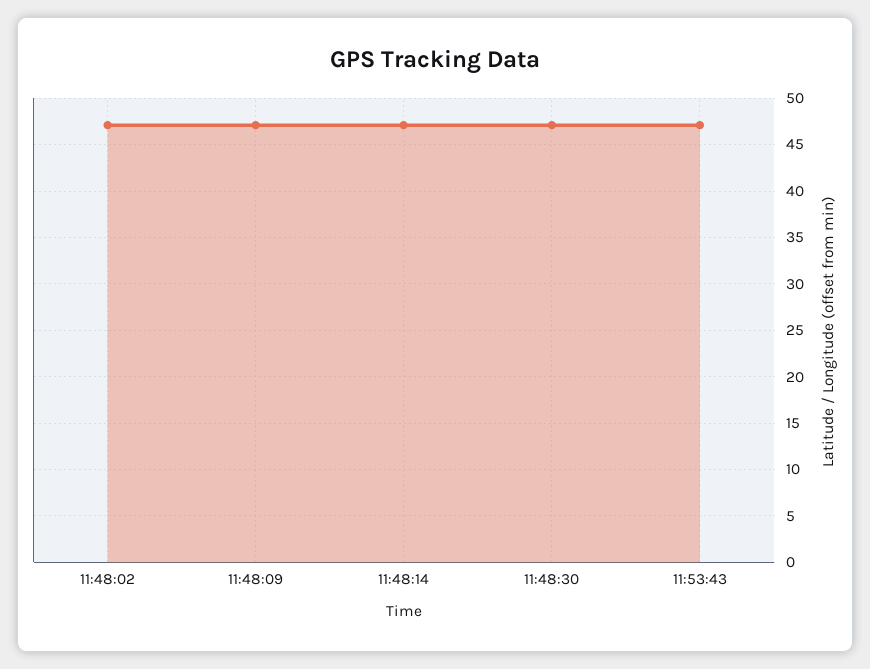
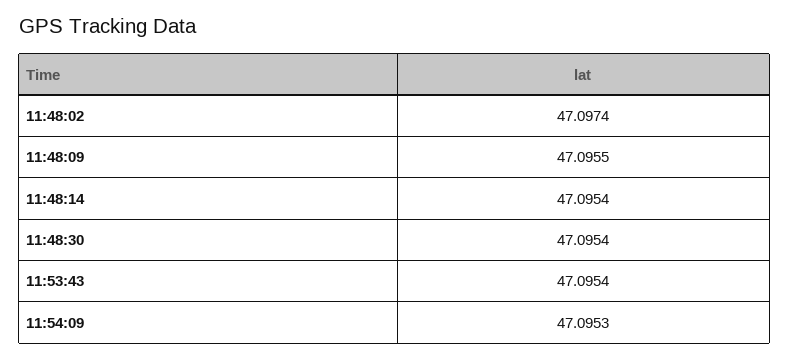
11:54:09: none -> 47.0953

